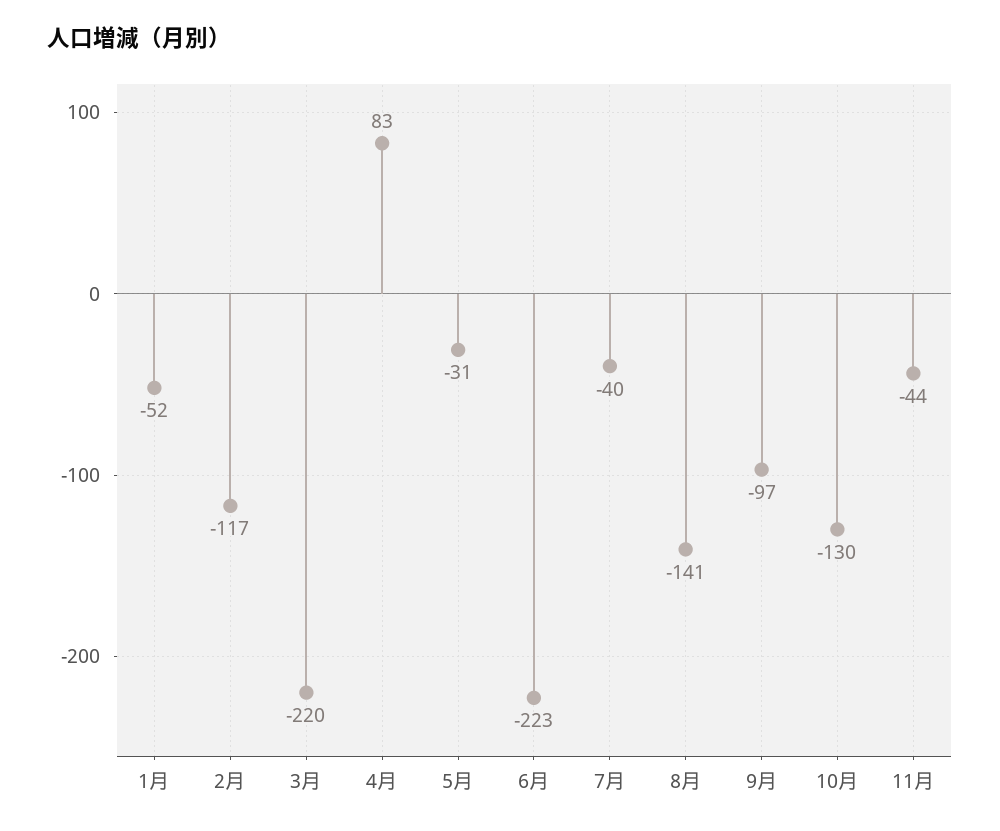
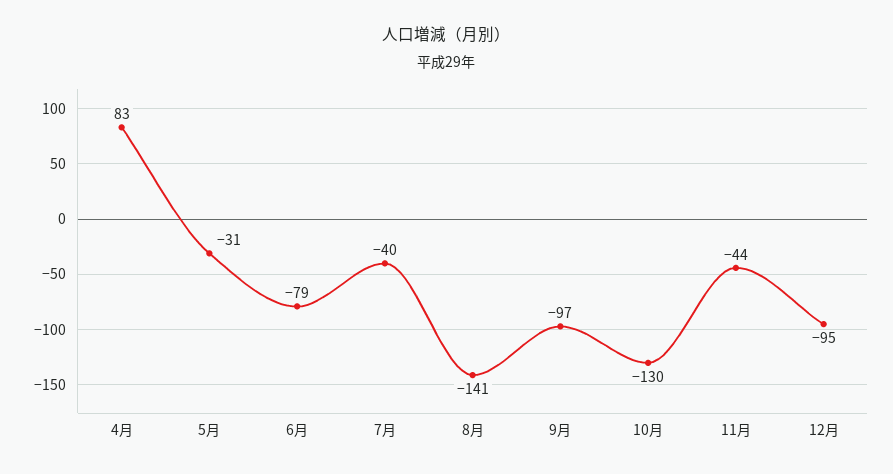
1月: -52 -> none
2月: -117 -> none
3月: -220 -> none
6月: -223 -> -79
12月: none -> -95

